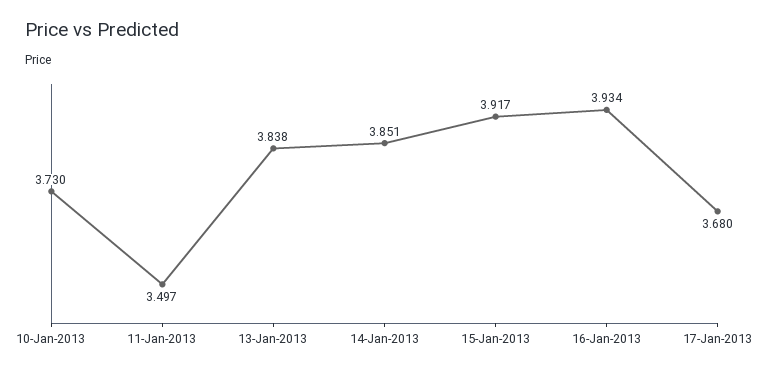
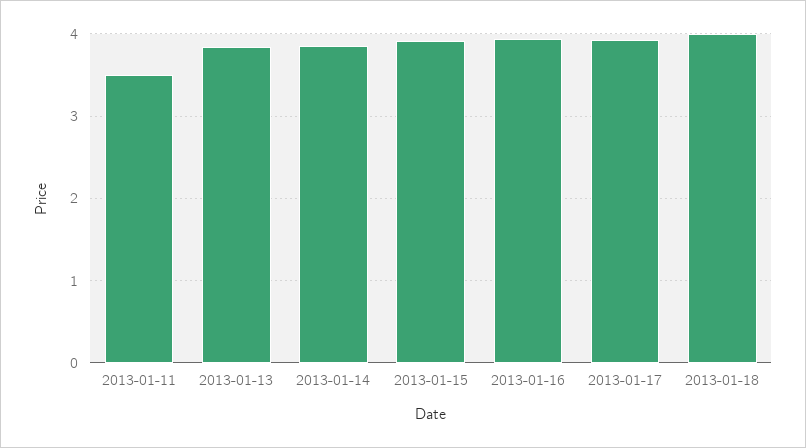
10-Jan-2013: 3.73 -> none
17-Jan-2013: 3.68 -> 3.9
2013-01-18: none -> 4

